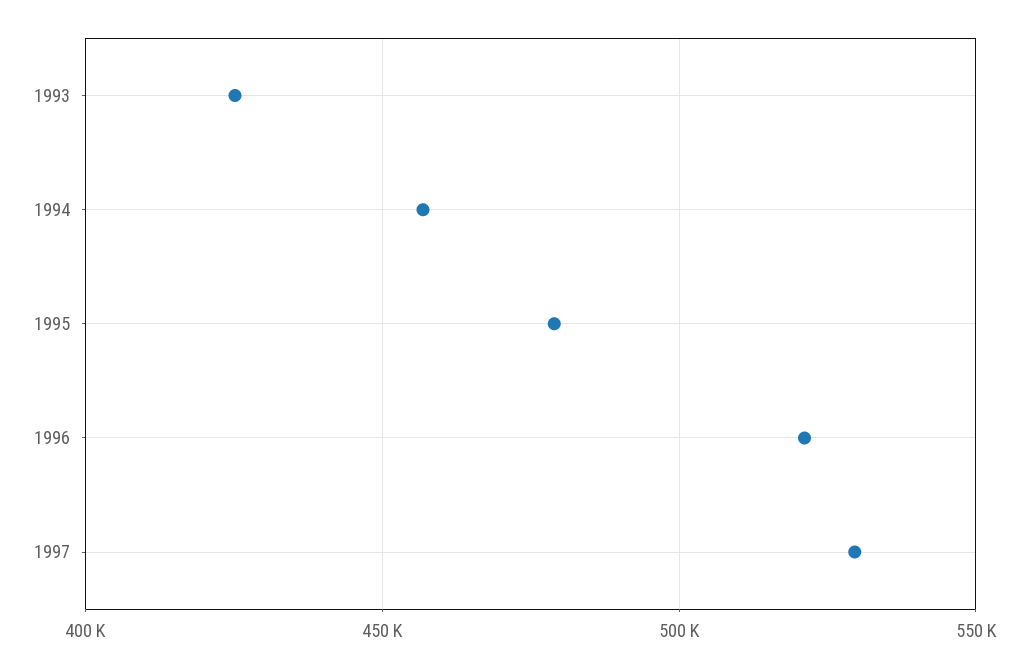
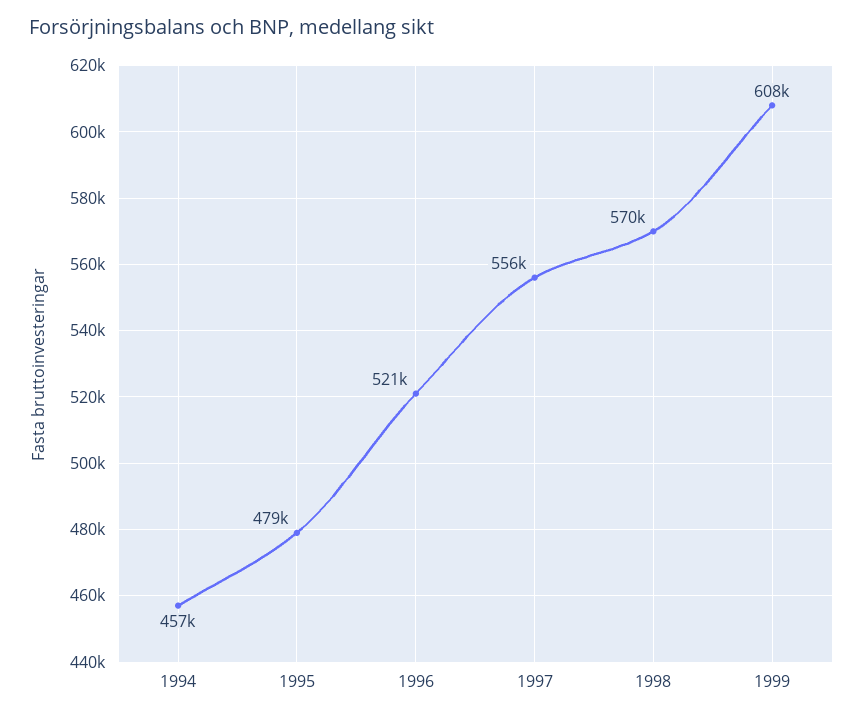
1993: 425000 -> none
1997: 530000 -> 556000
1998: none -> 570000
1999: none -> 608000

